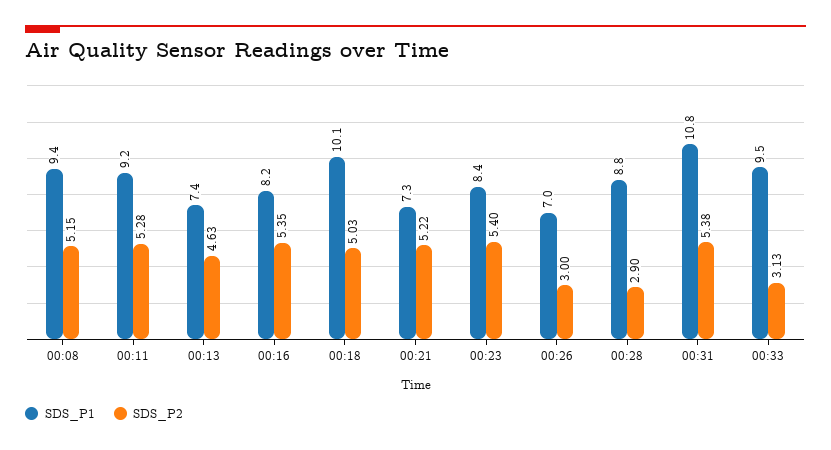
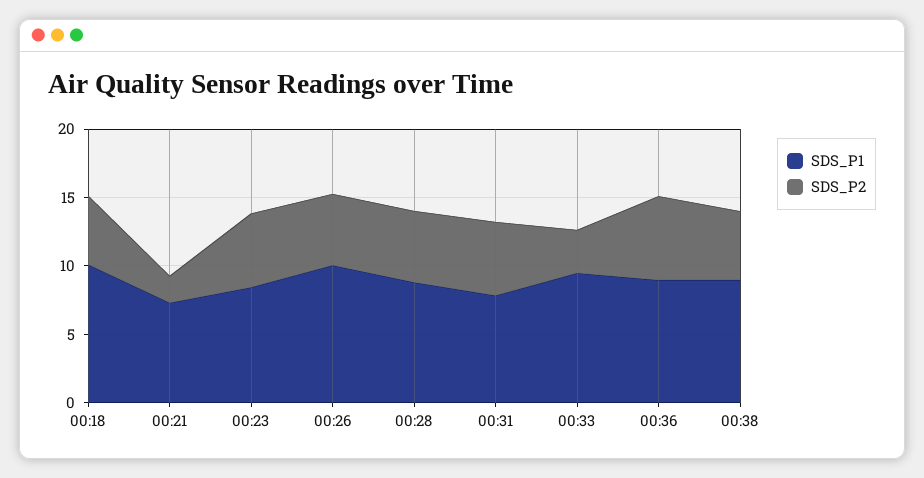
SDS_P1, 00:08: 9.4 -> none
SDS_P2, 00:08: 5.15 -> none
SDS_P1, 00:11: 9.2 -> none
SDS_P2, 00:11: 5.28 -> none
SDS_P1, 00:13: 7.4 -> none
SDS_P2, 00:13: 4.63 -> none
SDS_P1, 00:16: 8.2 -> none
SDS_P2, 00:16: 5.35 -> none
SDS_P2, 00:21: 5.22 -> 2
SDS_P1, 00:26: 7 -> 10
SDS_P2, 00:26: 3 -> 5
SDS_P2, 00:28: 2.9 -> 5
SDS_P1, 00:31: 10.8 -> 8
SDS_P1, 00:36: none -> 9
SDS_P2, 00:36: none -> 6
SDS_P1, 00:38: none -> 9
SDS_P2, 00:38: none -> 5

